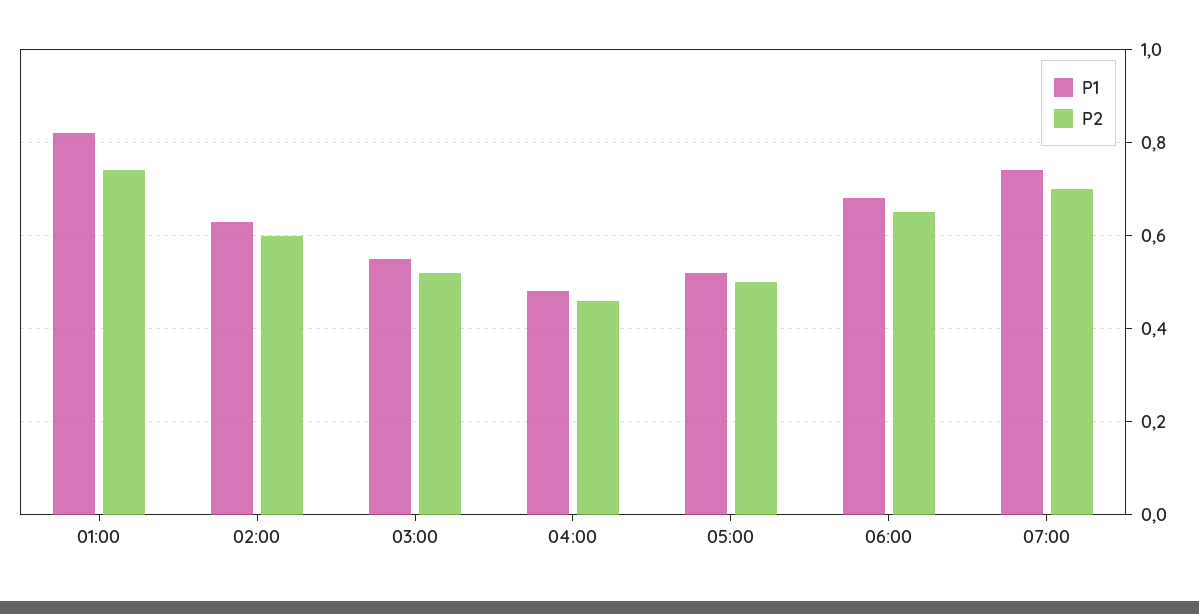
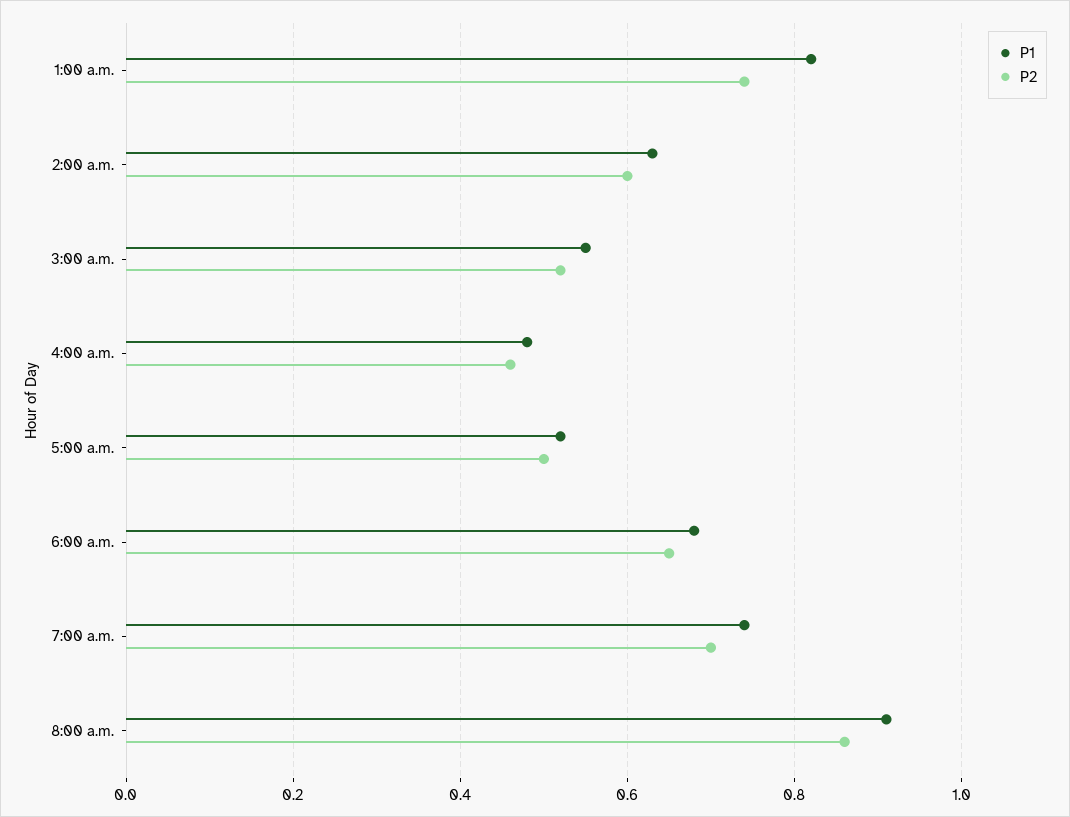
P1, 8:00 a.m.: none -> 0.9
P2, 8:00 a.m.: none -> 0.85

